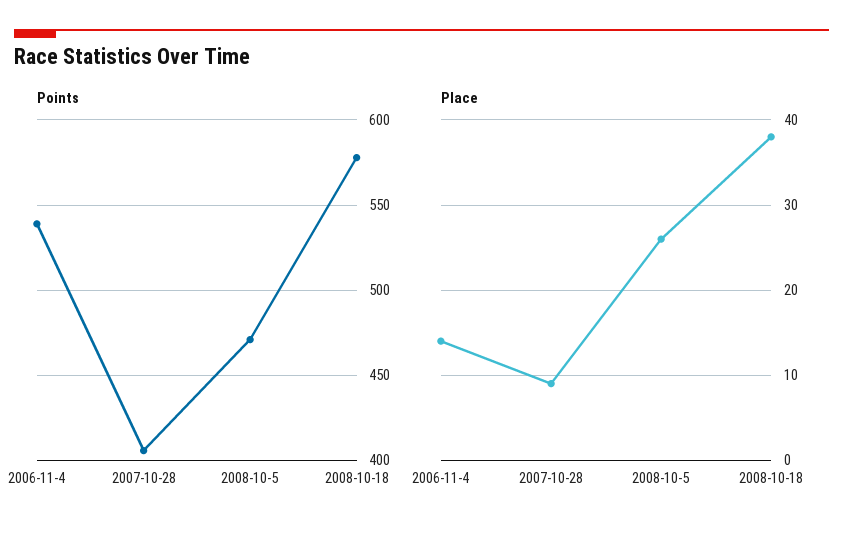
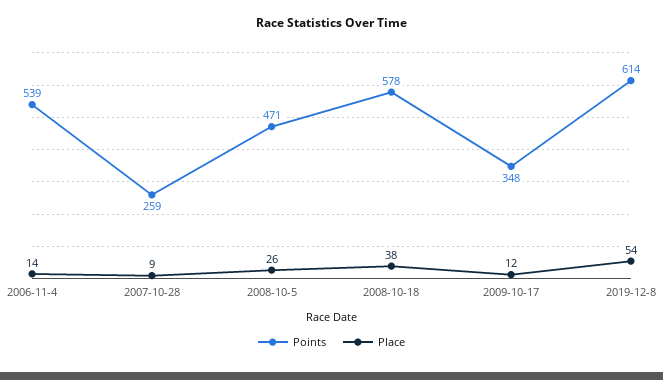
Points, 2007-10-28: 405 -> 259
Points, 2009-10-17: none -> 348
Place, 2009-10-17: none -> 12
Points, 2019-12-8: none -> 614
Place, 2019-12-8: none -> 54

